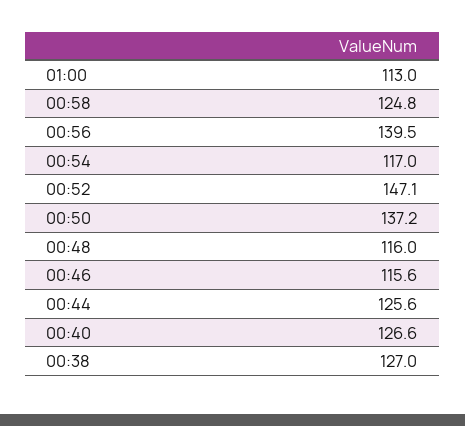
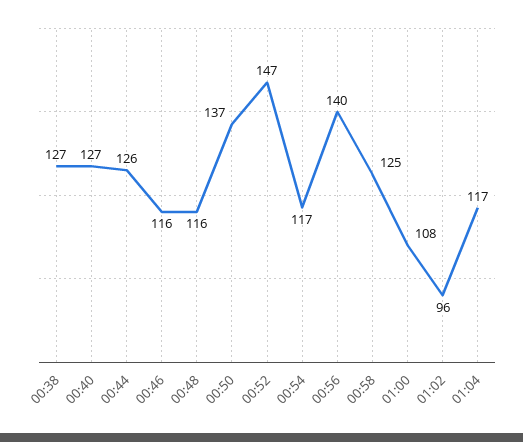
01:00: 113 -> 108
01:02: none -> 96
01:04: none -> 117

